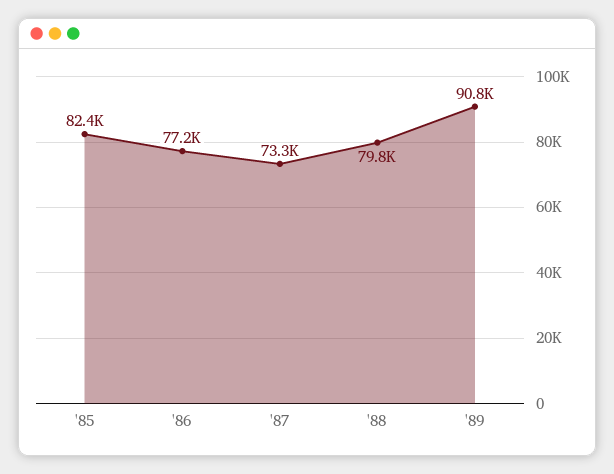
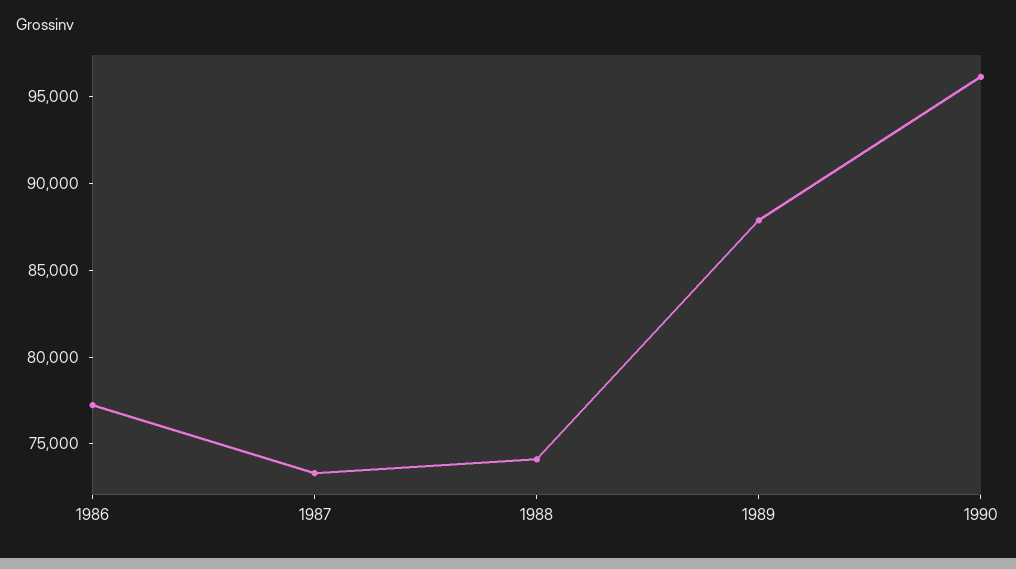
'85: 82400 -> none
'88: 79800 -> 74000
'89: 90800 -> 88000
1990: none -> 96000

